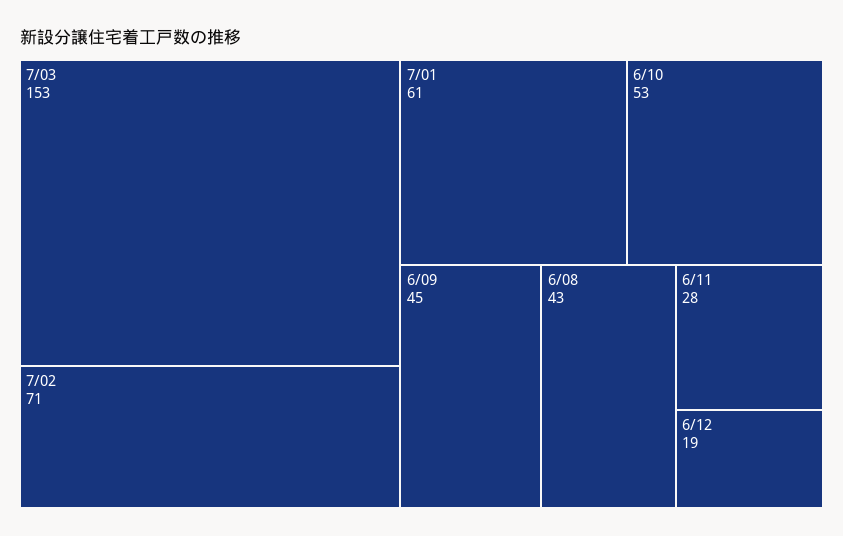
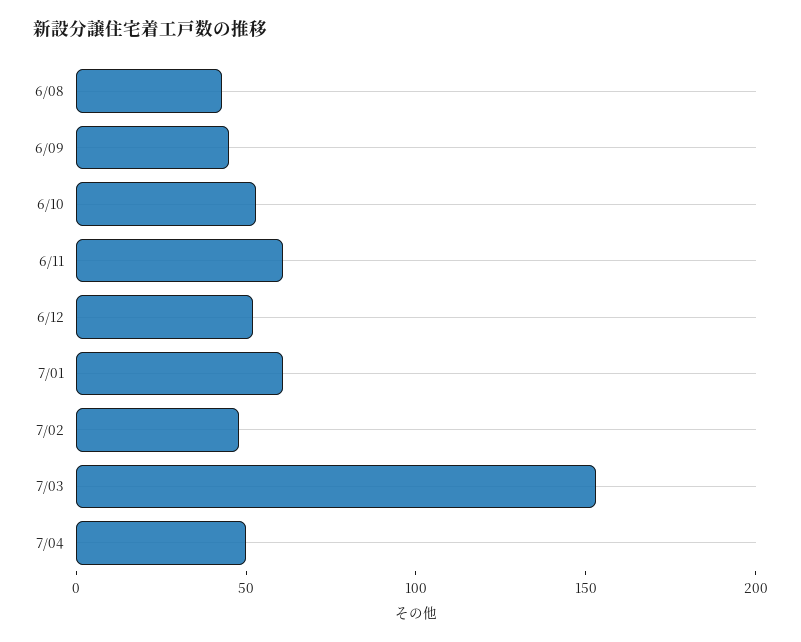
7/02: 71 -> 50
6/11: 28 -> 60
6/12: 19 -> 50
7/04: none -> 50

